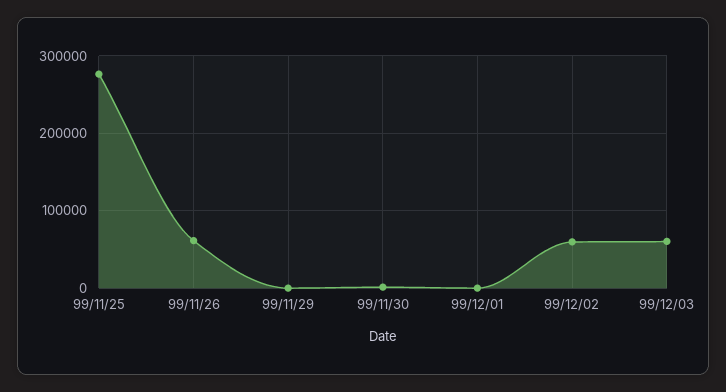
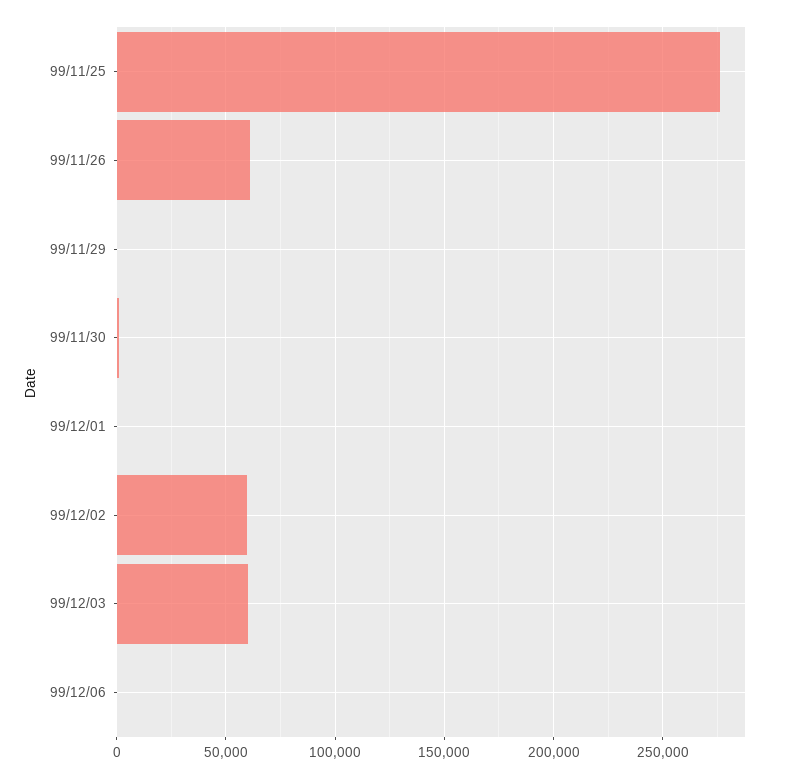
99/12/06: none -> 0

